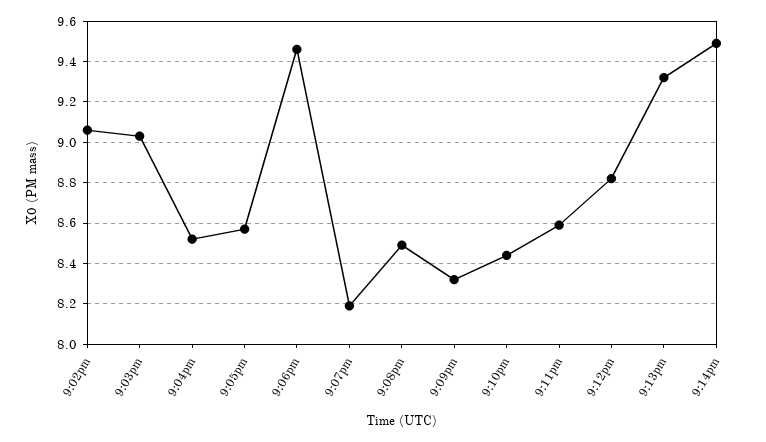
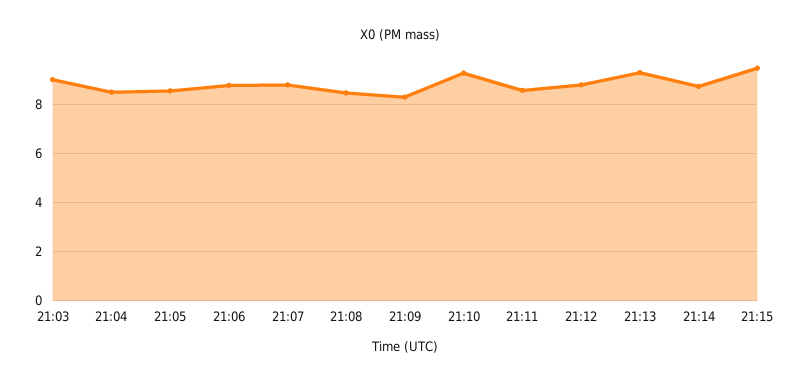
9:02pm: 9.05 -> none
9:06pm: 9.45 -> 8.75
9:07pm: 8.2 -> 8.75
9:10pm: 8.45 -> 9.25
9:14pm: 9.5 -> 8.75
21:15: none -> 9.5

